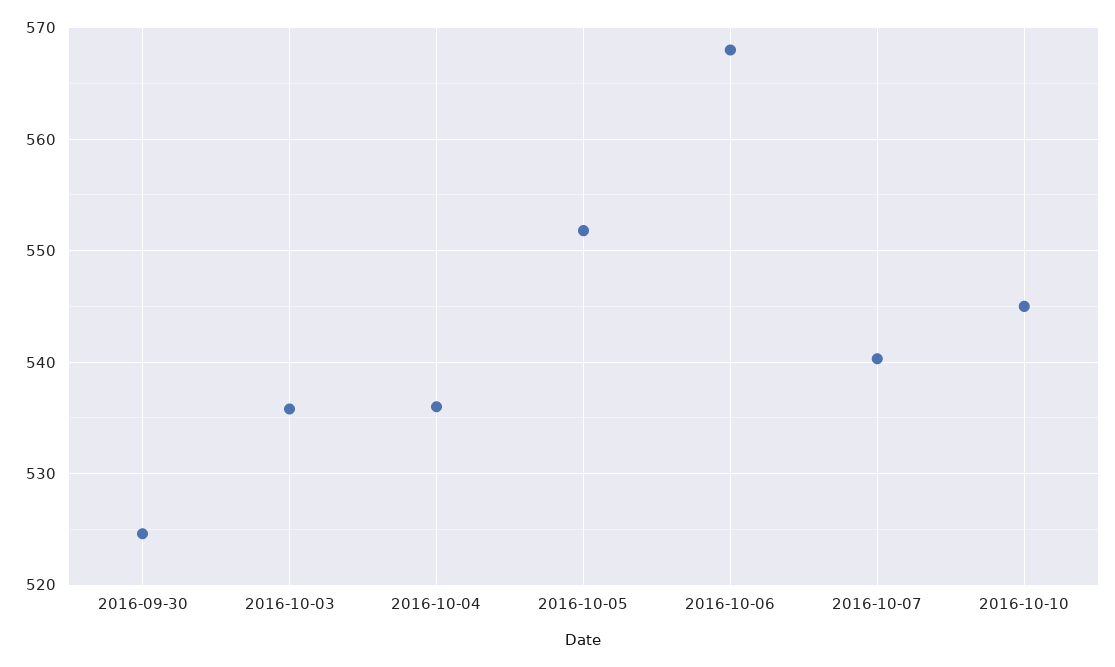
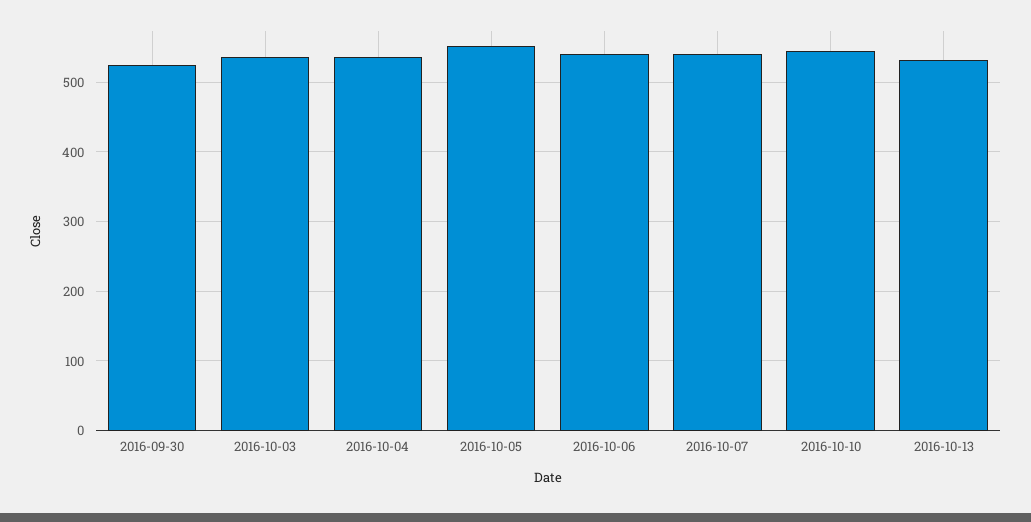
2016-10-06: 568 -> 540
2016-10-13: none -> 530

